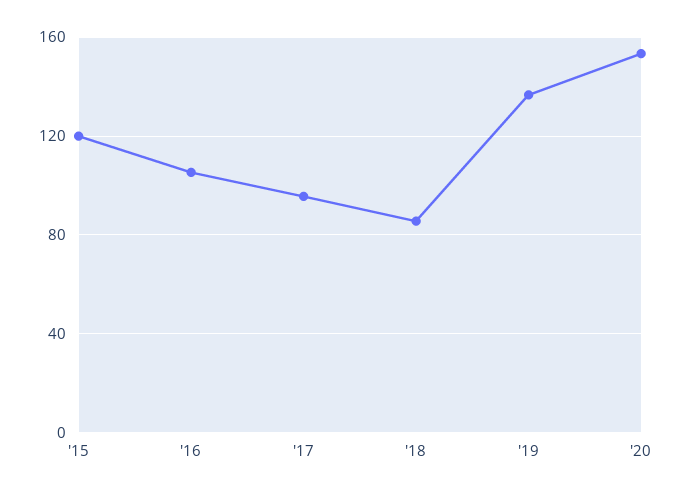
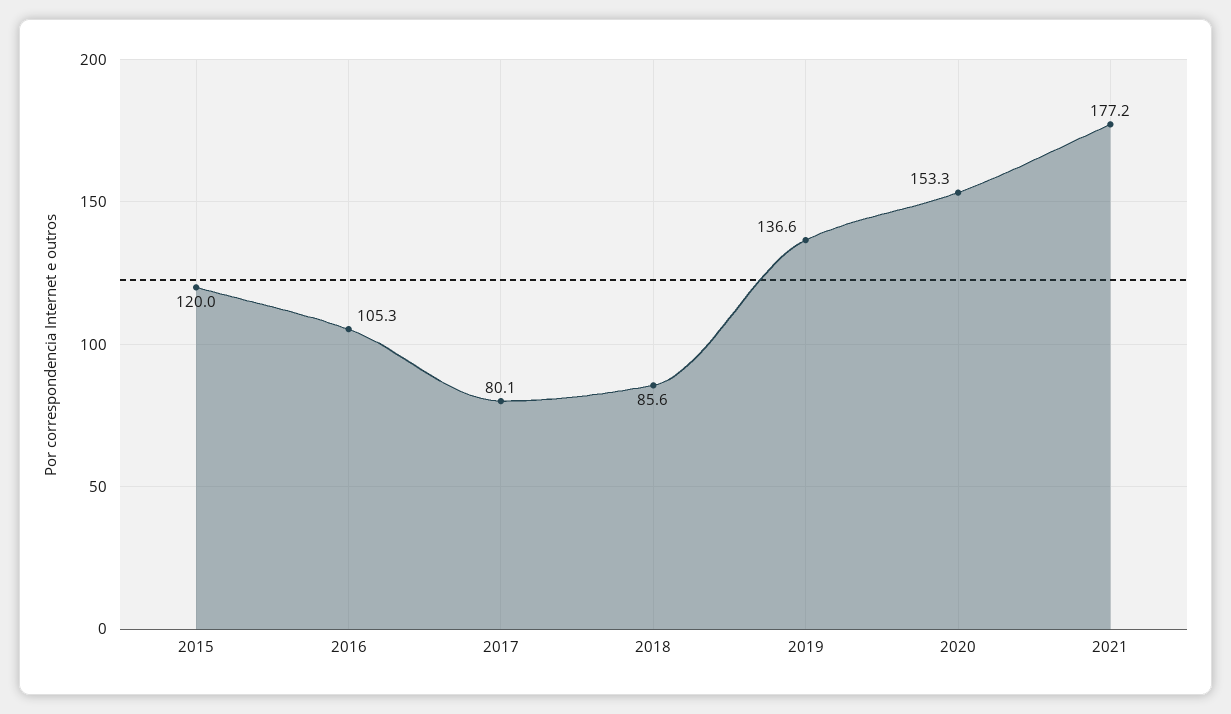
'17: 95 -> 80.1
2021: none -> 177.2

